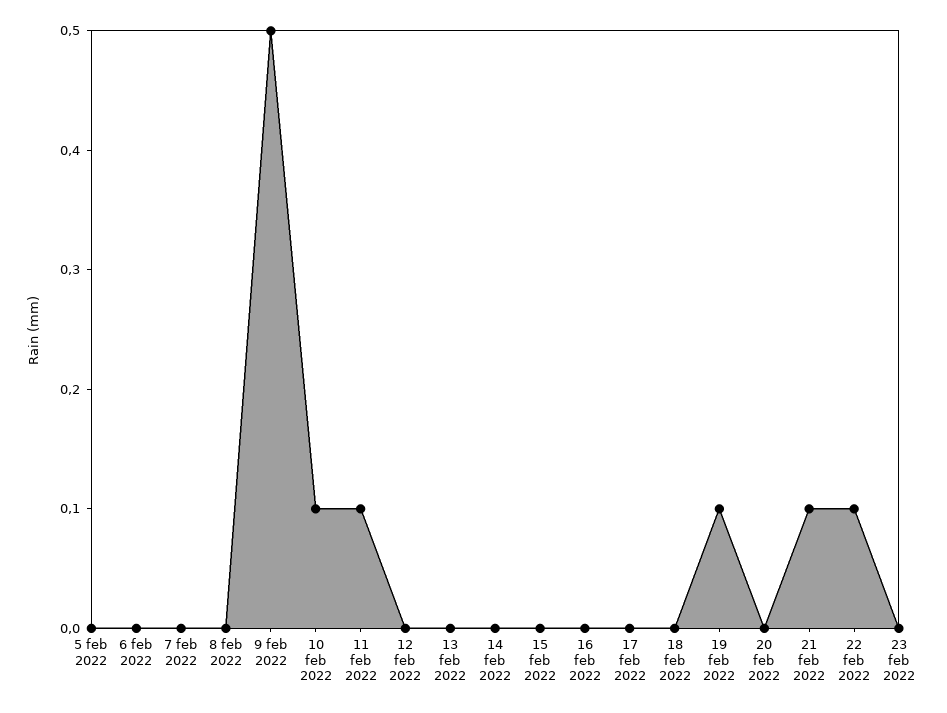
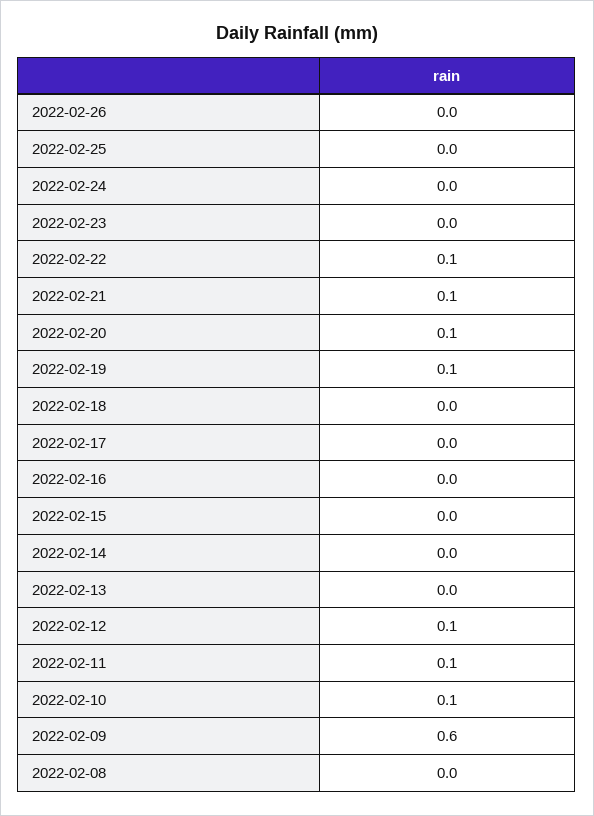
5 feb 2022: 0 -> none
6 feb 2022: 0 -> none
7 feb 2022: 0 -> none
9 feb 2022: 0.5 -> 0.6
12 feb 2022: 0 -> 0.1
20 feb 2022: 0 -> 0.1
2022-02-26: none -> 0
2022-02-25: none -> 0
2022-02-24: none -> 0

